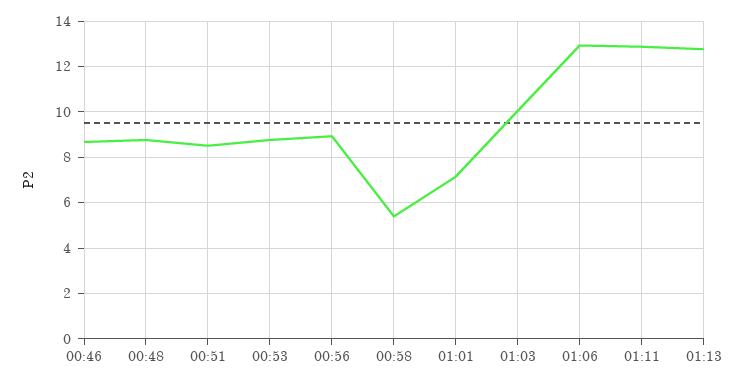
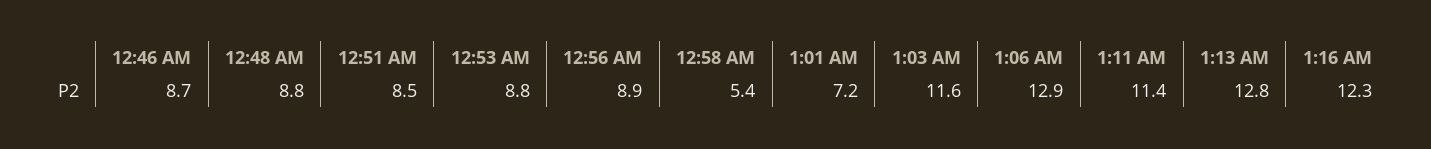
01:03: 10 -> 11.6
01:11: 13 -> 11.4
1:16 AM: none -> 12.3

